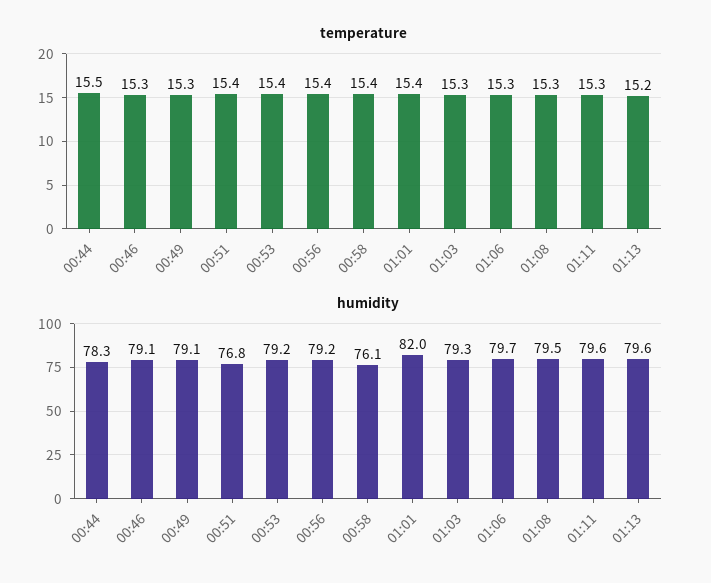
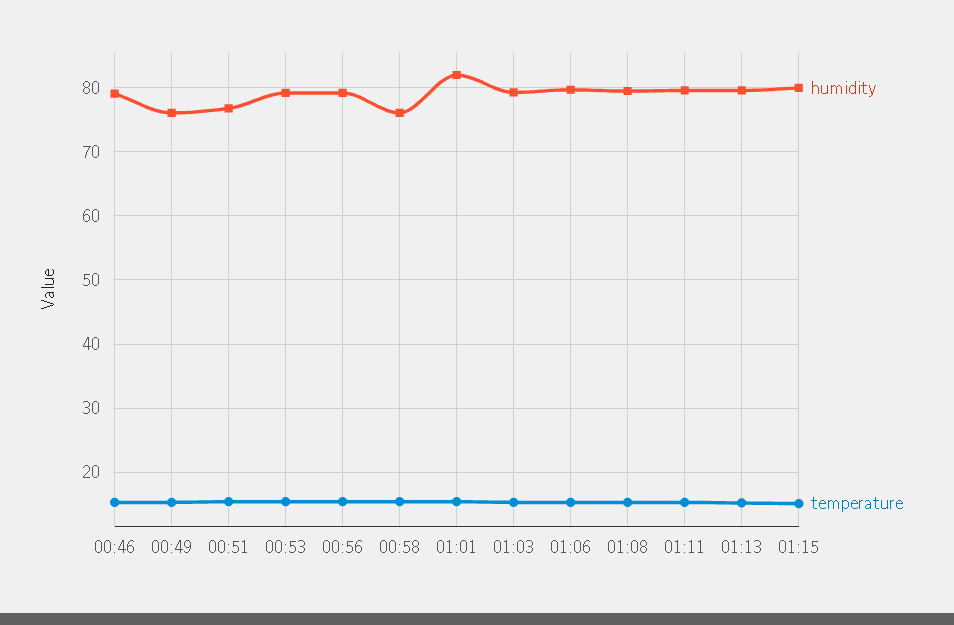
temperature, 00:44: 15.5 -> none
humidity, 00:44: 78.3 -> none
humidity, 00:49: 79.1 -> 76
humidity, 01:15: none -> 80
temperature, 01:15: none -> 15

